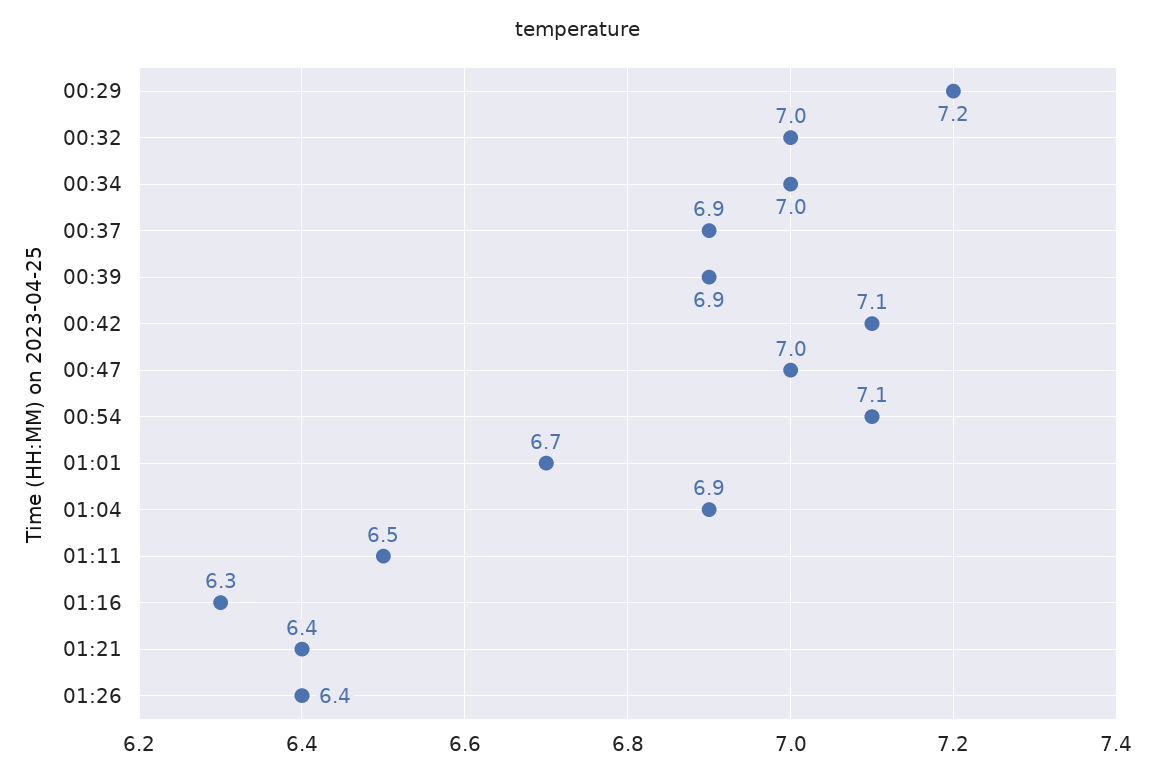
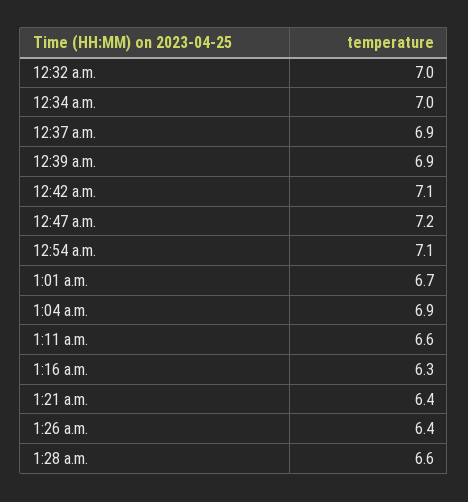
00:29: 7.2 -> none
00:47: 7 -> 7.2
01:11: 6.5 -> 6.6
1:28 a.m.: none -> 6.6

